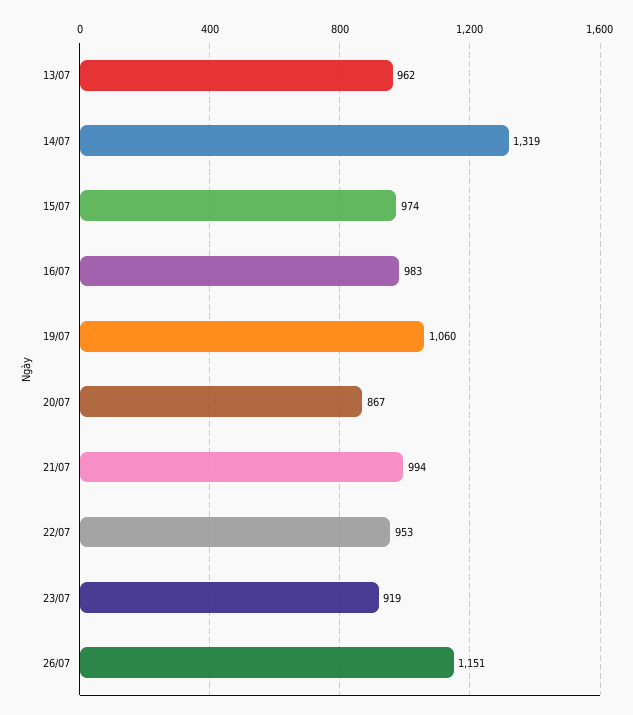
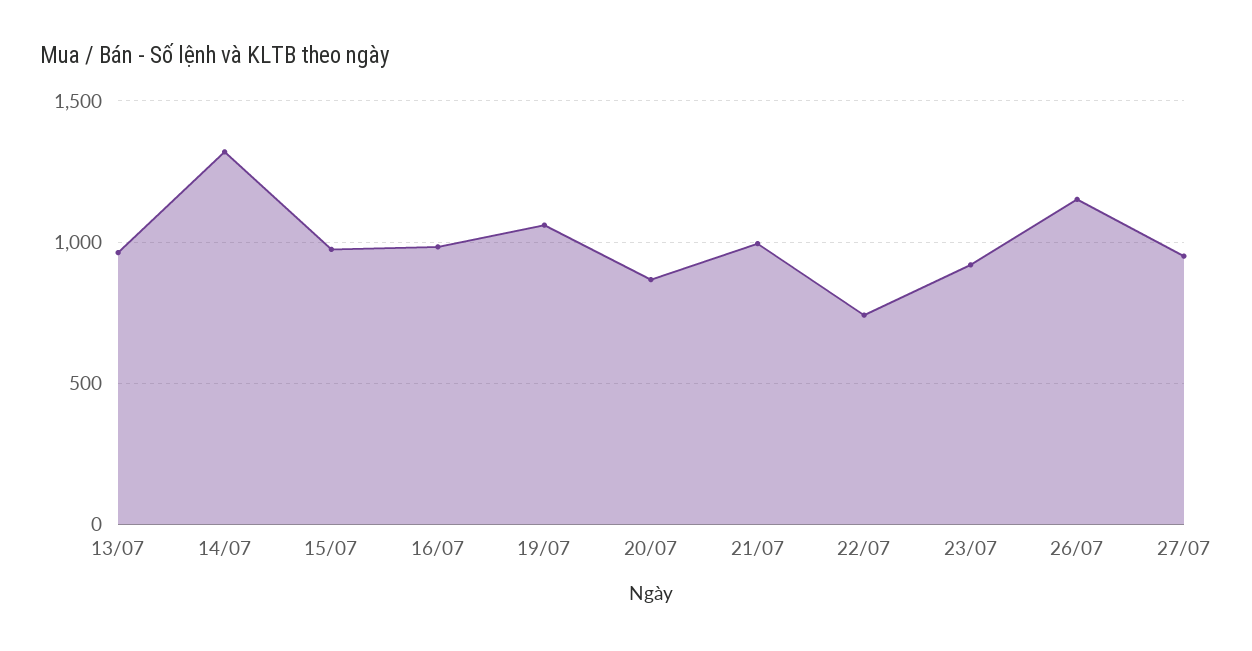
22/07: 953 -> 750
27/07: none -> 950

